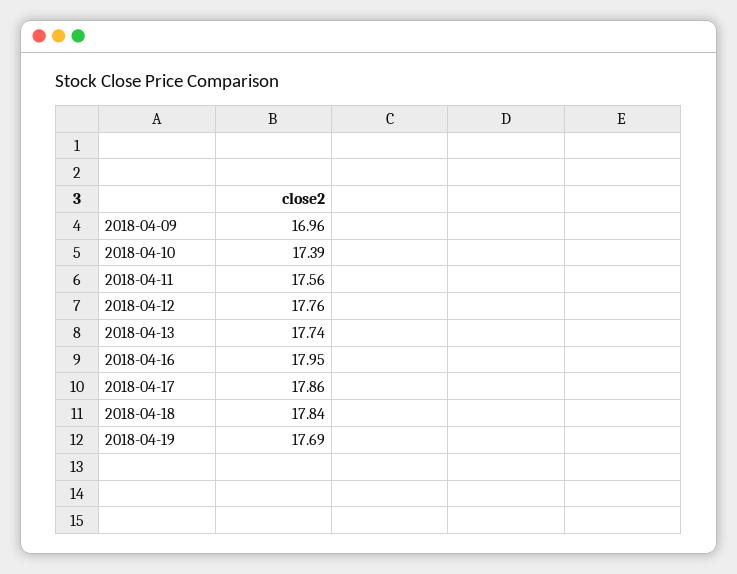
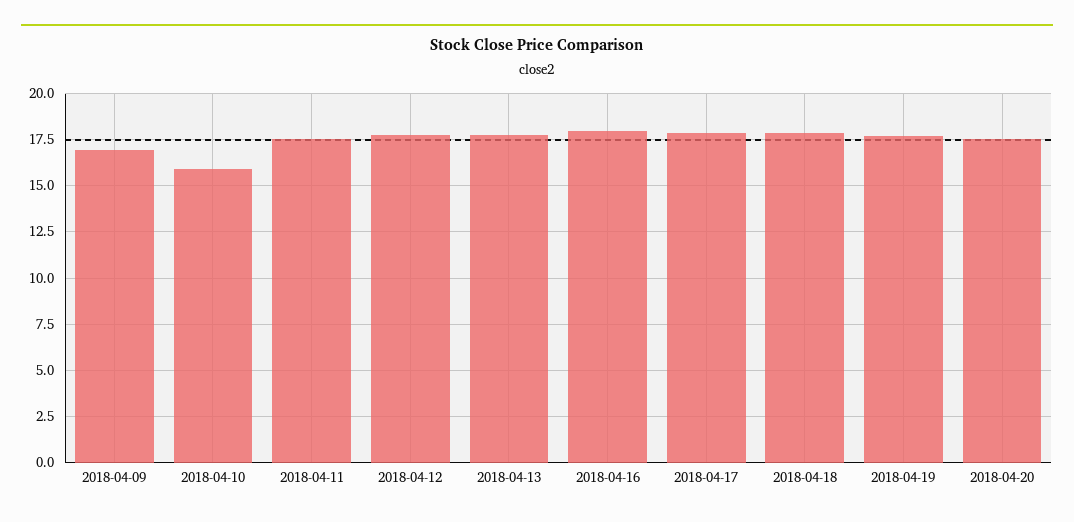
2018-04-10: 17.39 -> 16
2018-04-20: none -> 17.5

